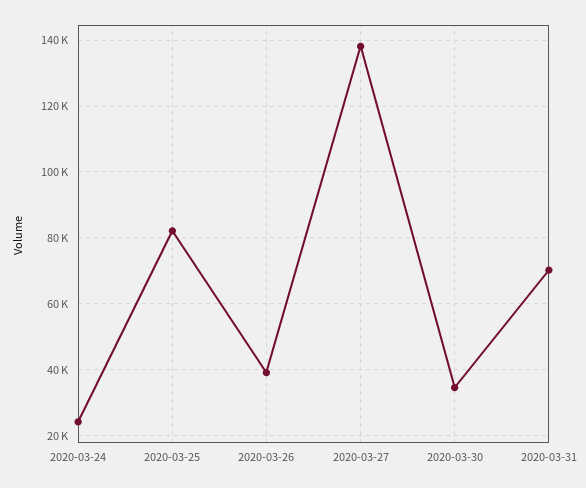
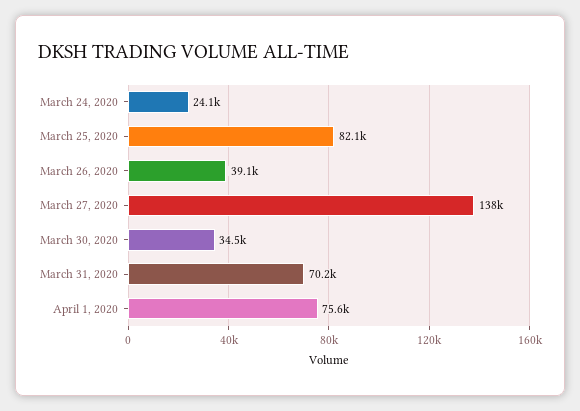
April 1, 2020: none -> 75600

